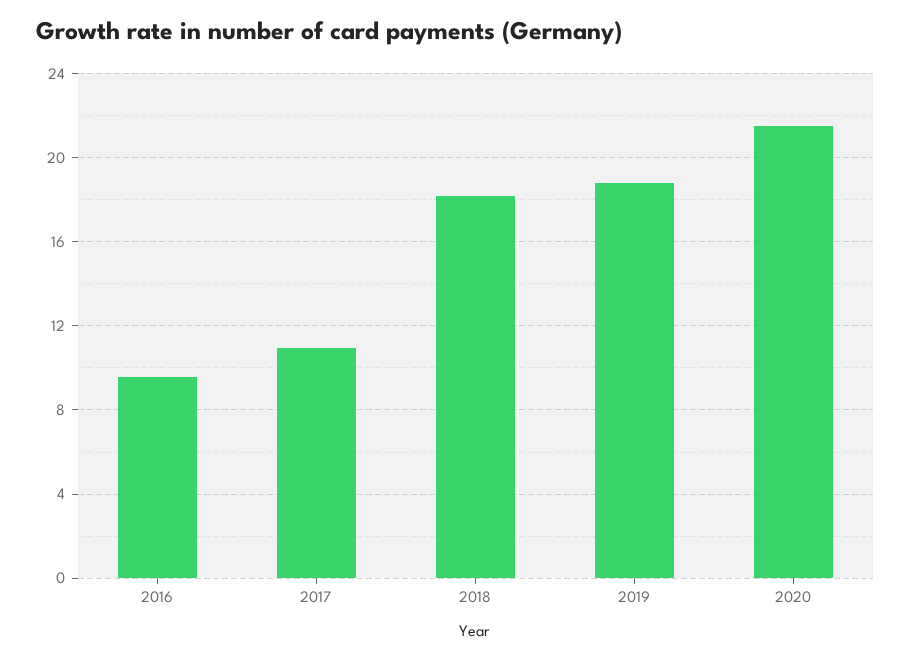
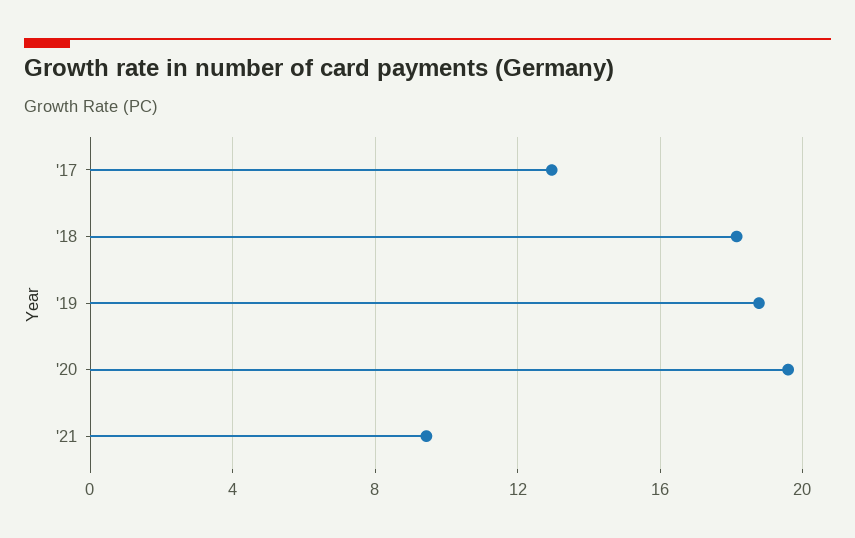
2016: 9.5 -> none
2017: 11 -> 13
2020: 21.5 -> 19.5
'21: none -> 9.5

